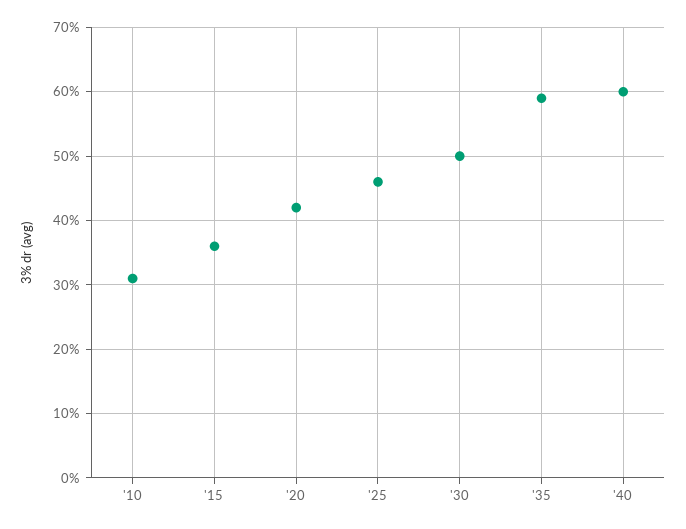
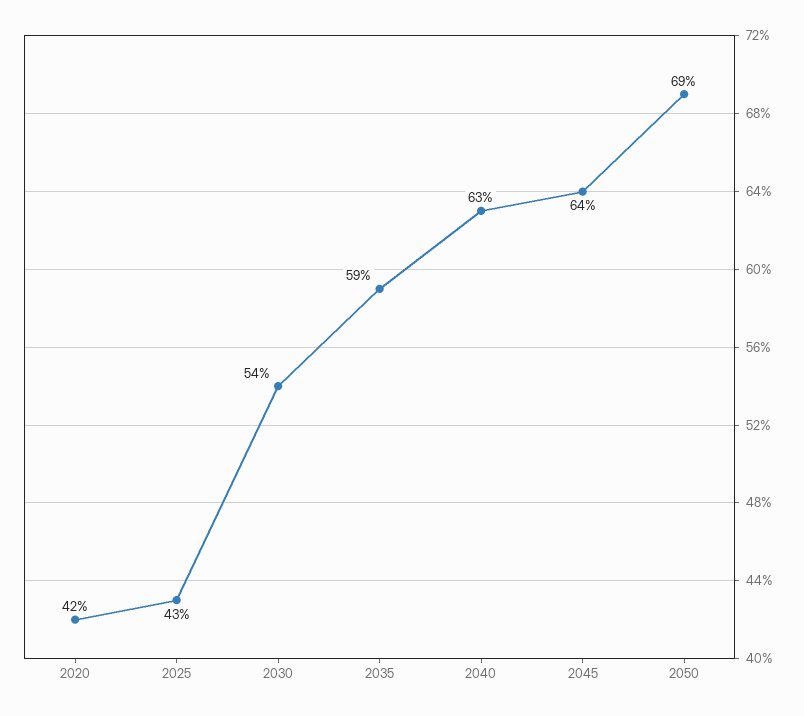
'10: 31 -> none
'15: 36 -> none
'25: 46 -> 43
'30: 50 -> 54
'40: 60 -> 63
2045: none -> 64
2050: none -> 69

